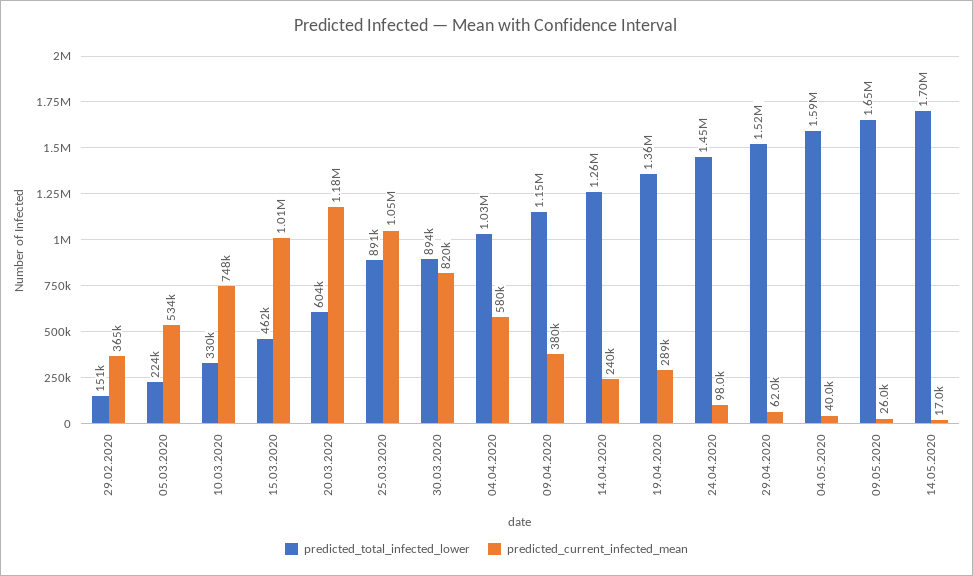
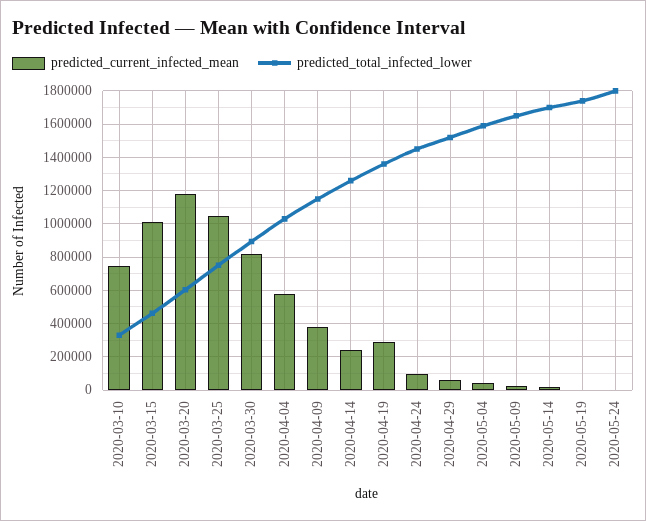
predicted_total_infected_lower, 29.02.2020: 151000 -> none
predicted_current_infected_mean, 29.02.2020: 365000 -> none
predicted_total_infected_lower, 05.03.2020: 224000 -> none
predicted_current_infected_mean, 05.03.2020: 534000 -> none
predicted_total_infected_lower, 25.03.2020: 891000 -> 750000
predicted_current_infected_mean, 2020-05-19: none -> 0
predicted_total_infected_lower, 2020-05-19: none -> 1750000
predicted_current_infected_mean, 2020-05-24: none -> 0
predicted_total_infected_lower, 2020-05-24: none -> 1800000

